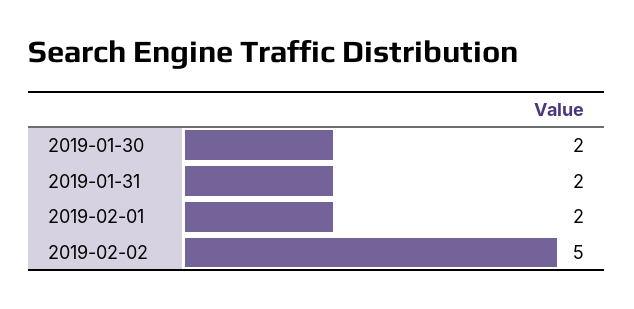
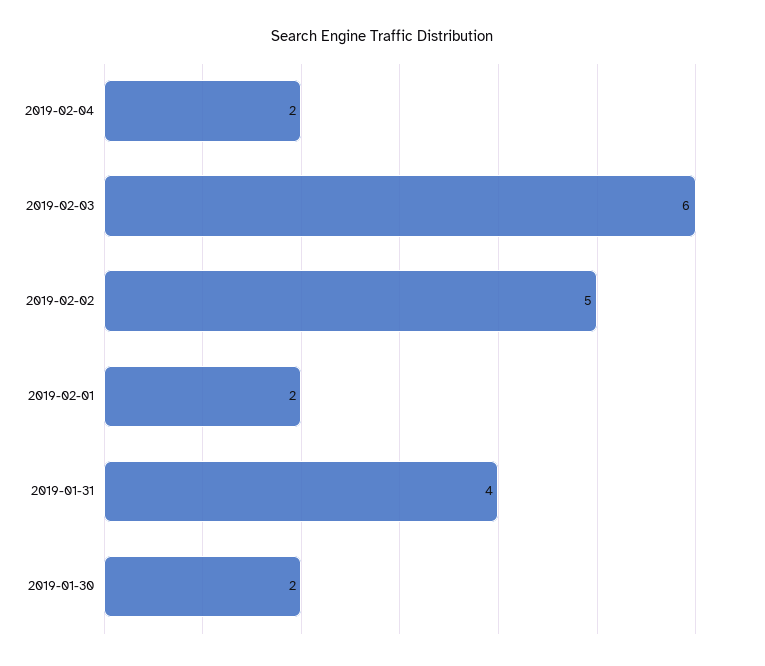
2019-01-31: 2 -> 4
2019-02-04: none -> 2
2019-02-03: none -> 6

